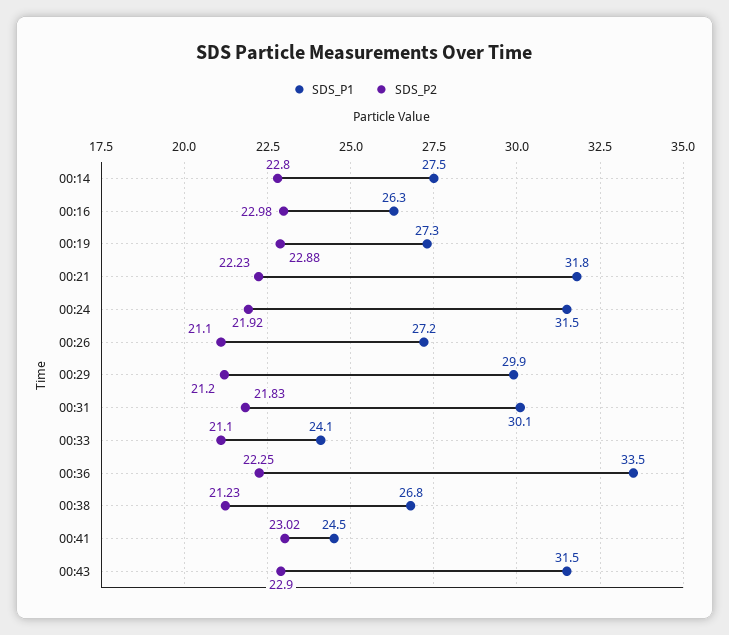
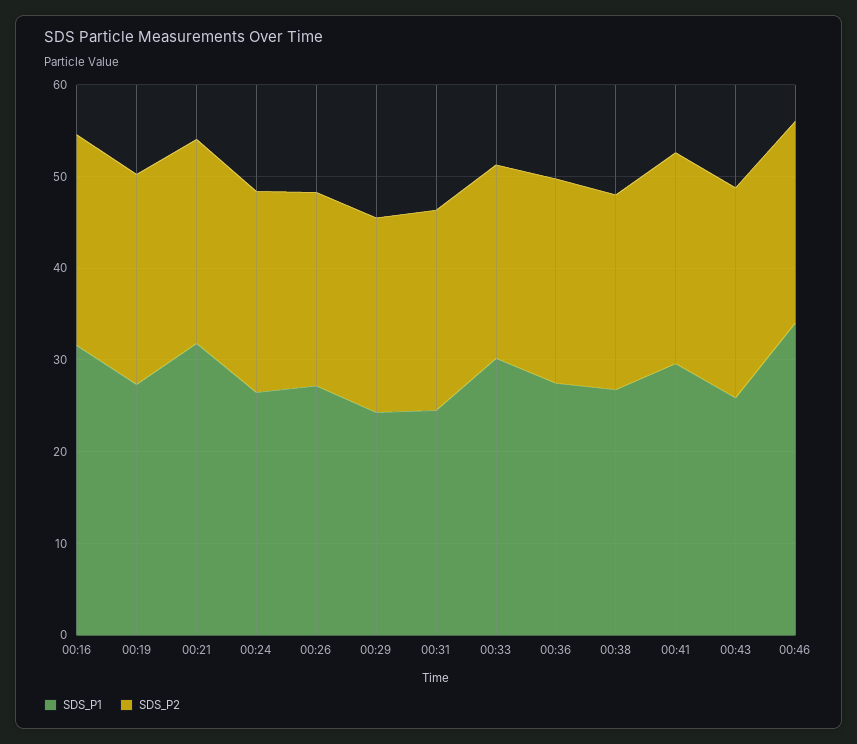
SDS_P1, 00:14: 27.5 -> none
SDS_P2, 00:14: 22.8 -> none
SDS_P1, 00:16: 26.3 -> 32
SDS_P1, 00:24: 31.5 -> 26
SDS_P1, 00:29: 29.9 -> 24
SDS_P1, 00:31: 30.1 -> 24
SDS_P1, 00:33: 24.1 -> 30
SDS_P1, 00:36: 33.5 -> 28
SDS_P1, 00:41: 24.5 -> 30
SDS_P1, 00:43: 31.5 -> 26
SDS_P1, 00:46: none -> 34
SDS_P2, 00:46: none -> 22

